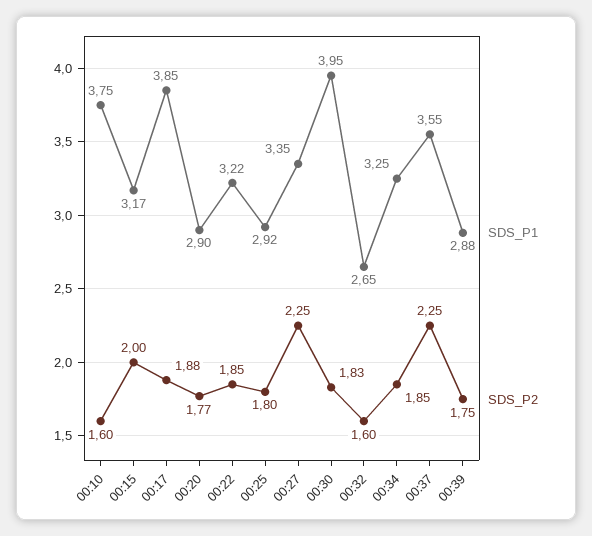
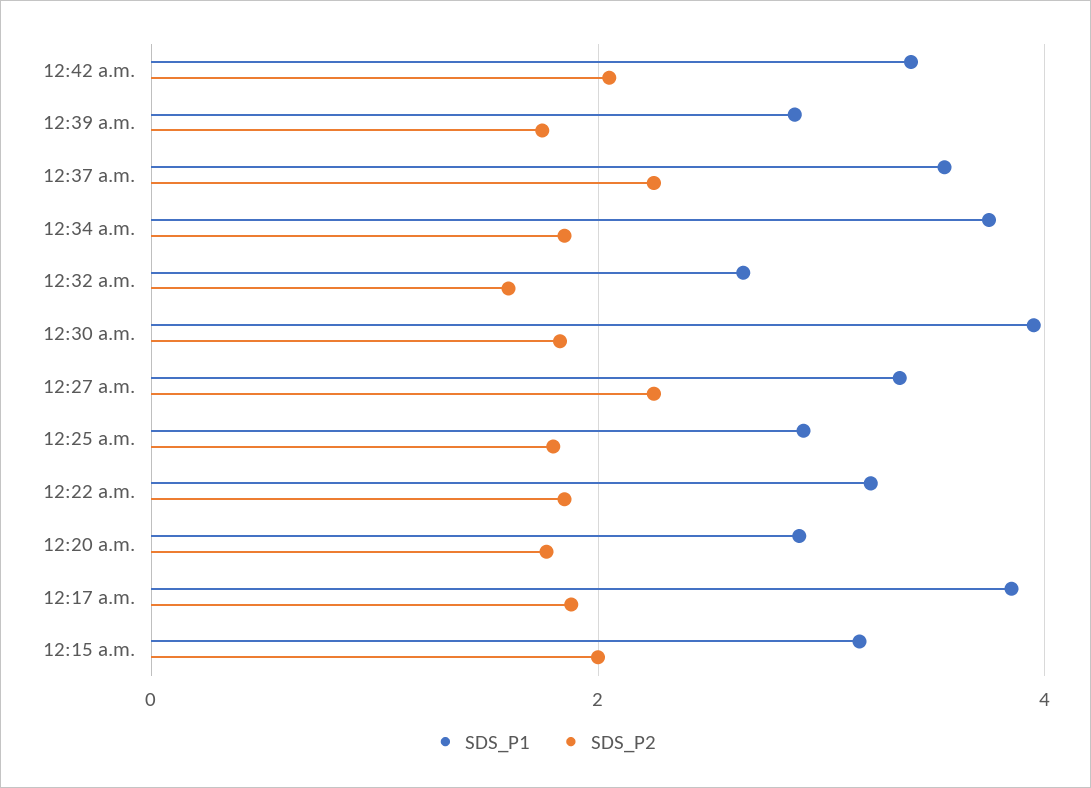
SDS_P1, 00:10: 3.75 -> none
SDS_P2, 00:10: 1.6 -> none
SDS_P1, 00:34: 3.25 -> 3.8
SDS_P1, 12:42 a.m.: none -> 3.4
SDS_P2, 12:42 a.m.: none -> 2

